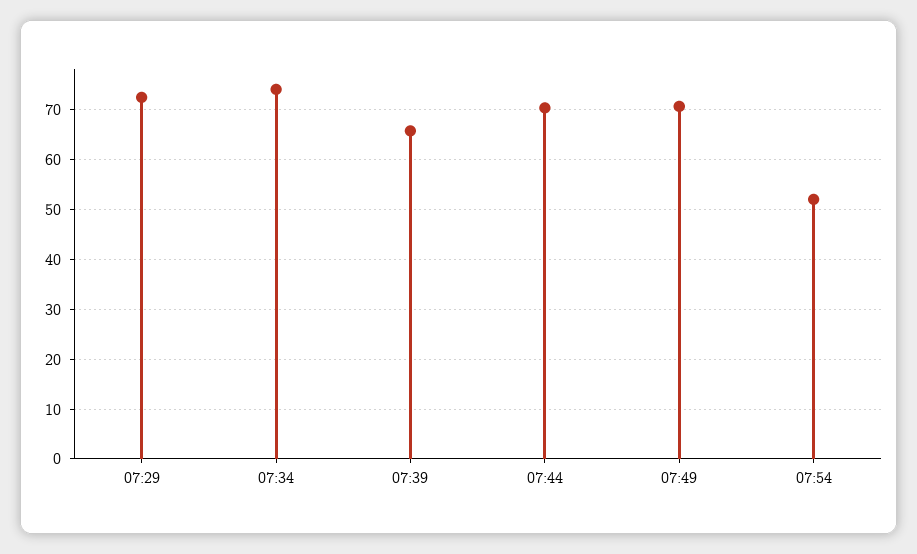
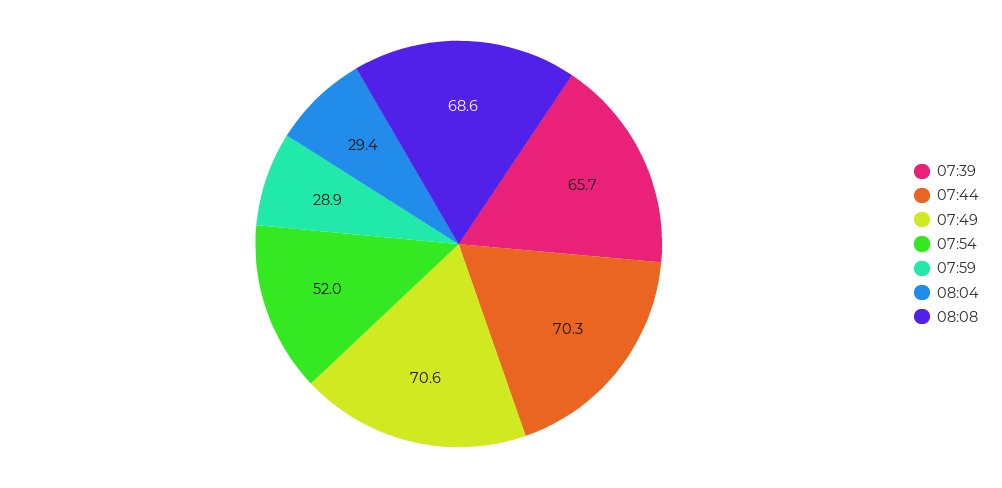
07:29: 72 -> none
07:34: 74 -> none
07:59: none -> 28.9
08:04: none -> 29.4
08:08: none -> 68.6

